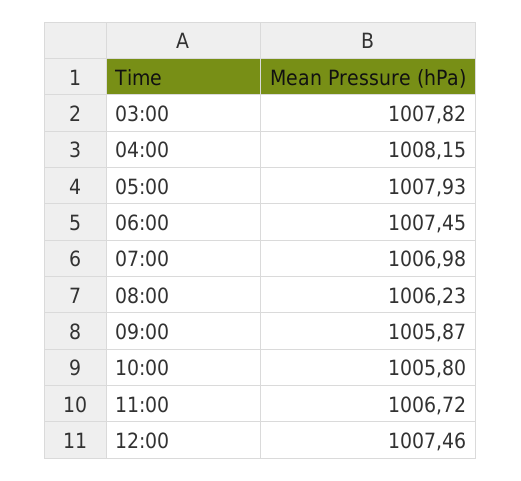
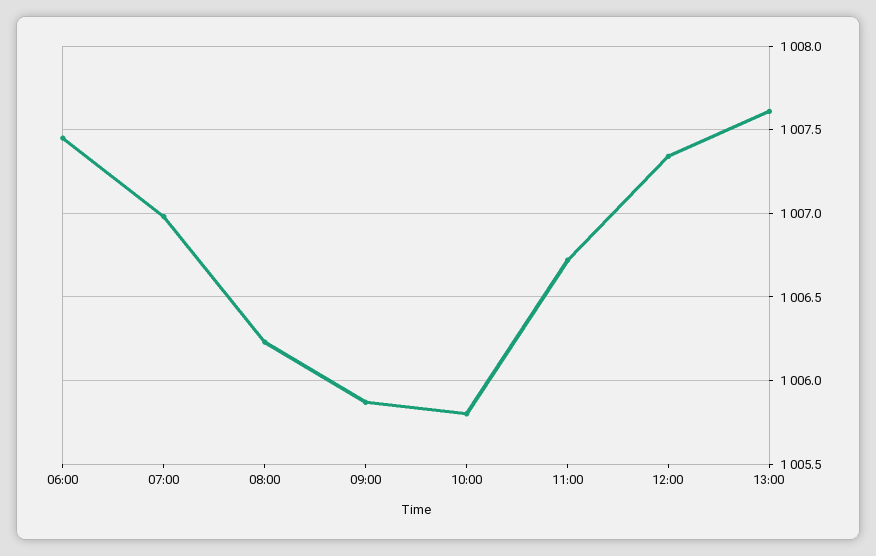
03:00: 1007.82 -> none
04:00: 1008.15 -> none
05:00: 1007.93 -> none
12:00: 1007.46 -> 1007.35
13:00: none -> 1007.6

